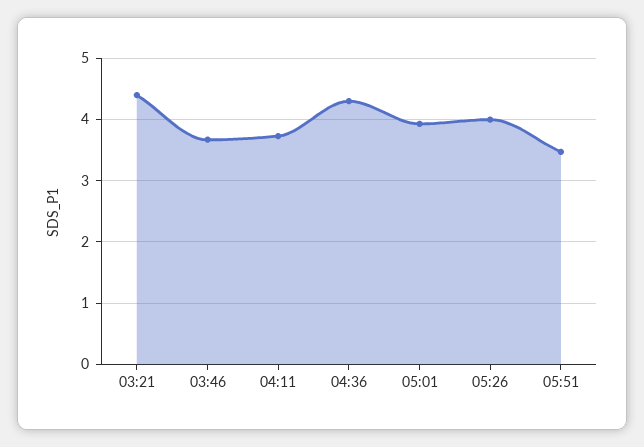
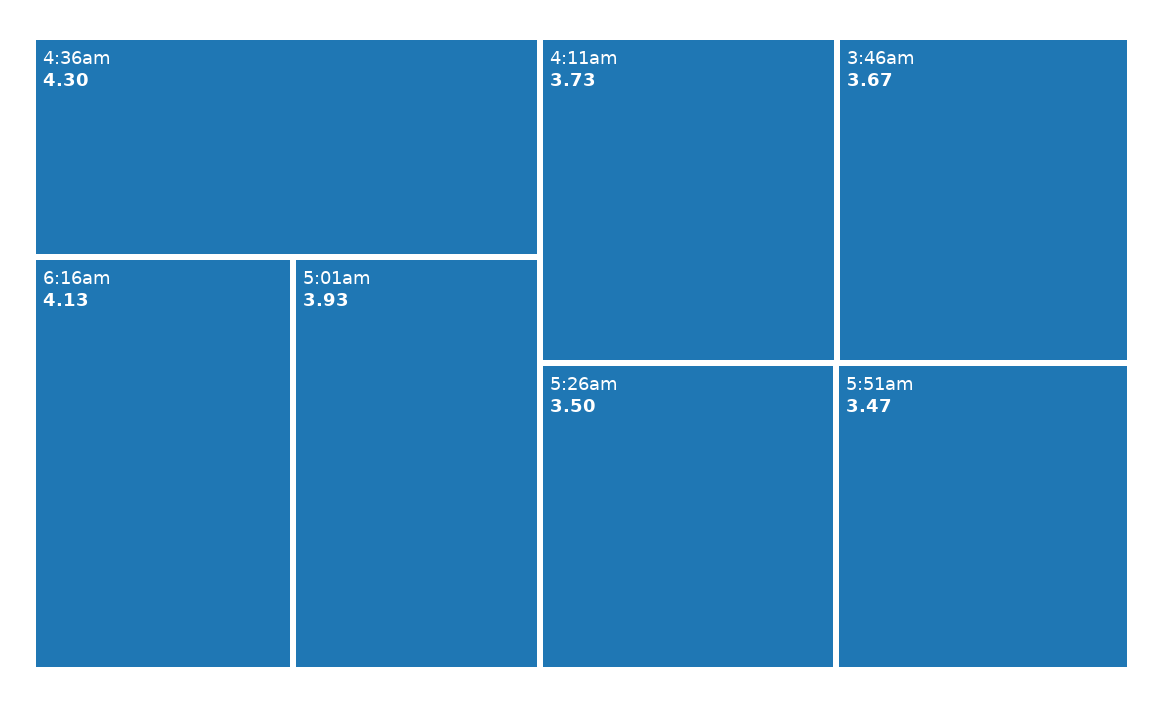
03:21: 4.4 -> none
05:26: 4 -> 3.5
6:16am: none -> 4.13

